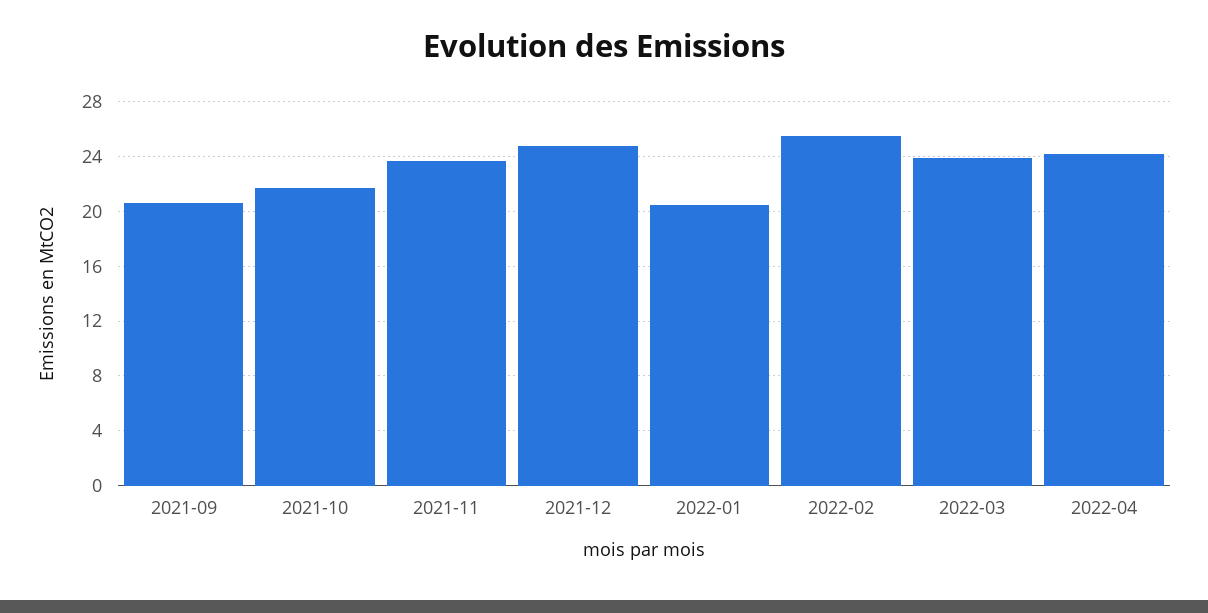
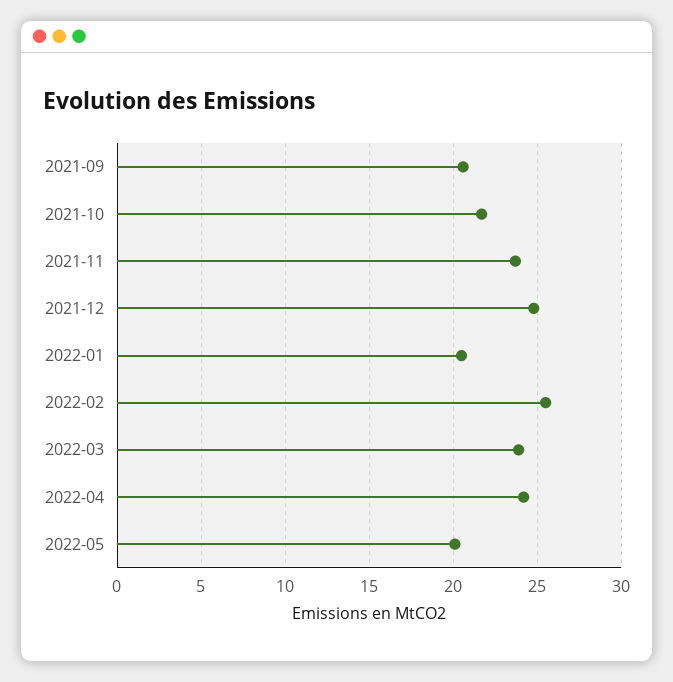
2022-05: none -> 20

